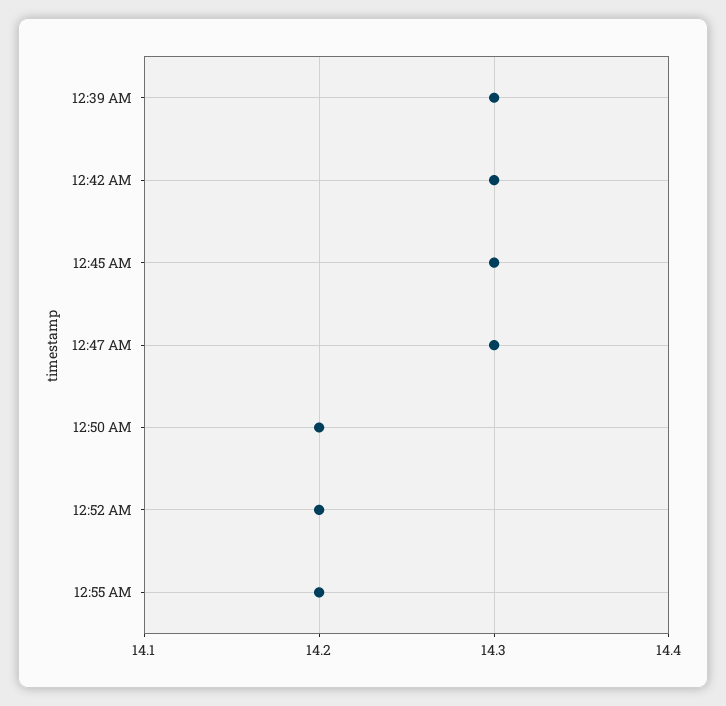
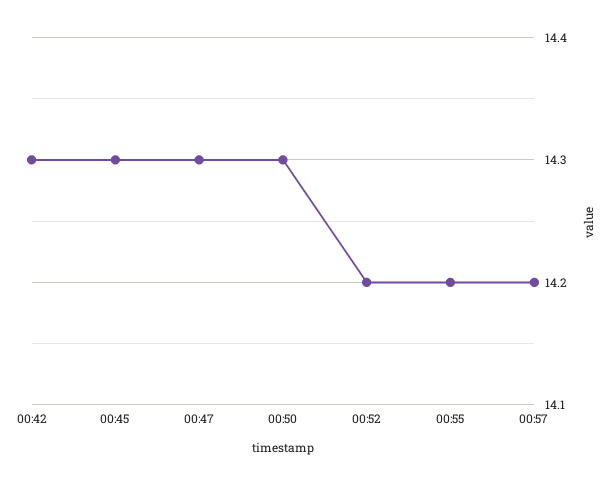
12:39 AM: 14.3 -> none
12:50 AM: 14.2 -> 14.3
00:57: none -> 14.2

